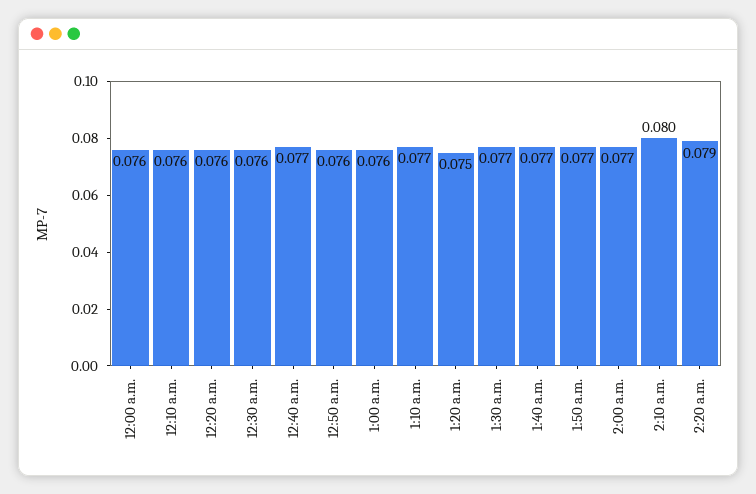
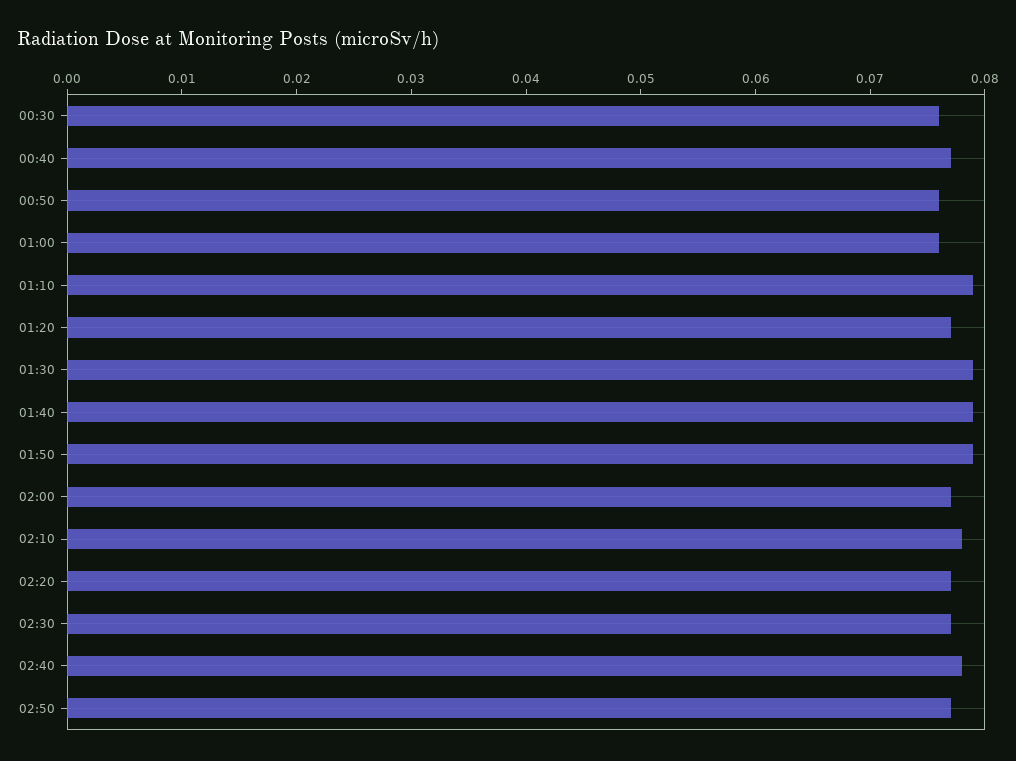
12:00 a.m.: 0.076 -> none
12:10 a.m.: 0.076 -> none
12:20 a.m.: 0.076 -> none
1:10 a.m.: 0.077 -> 0.079
1:20 a.m.: 0.075 -> 0.077
1:30 a.m.: 0.077 -> 0.079
1:40 a.m.: 0.077 -> 0.079
1:50 a.m.: 0.077 -> 0.079
2:10 a.m.: 0.08 -> 0.078
2:20 a.m.: 0.079 -> 0.077
02:30: none -> 0.077
02:40: none -> 0.078
02:50: none -> 0.077

